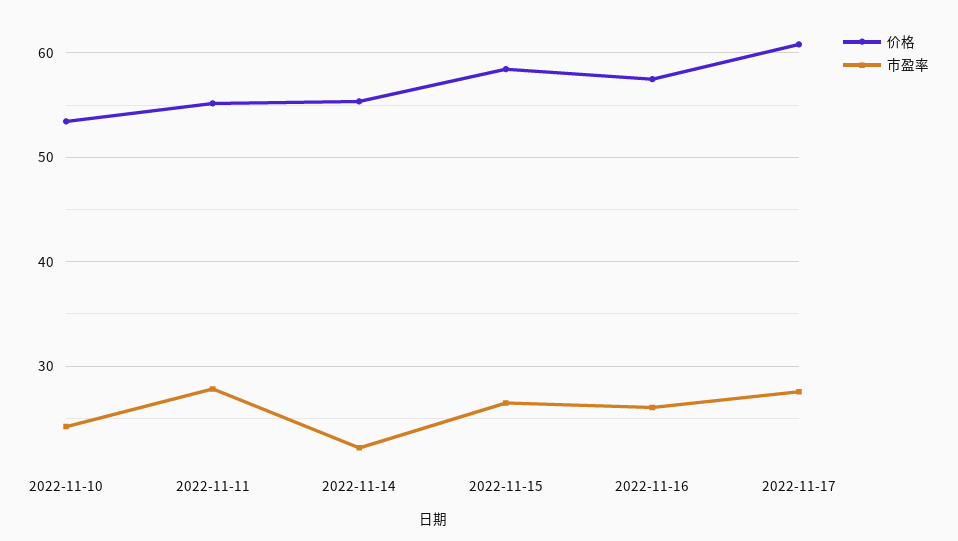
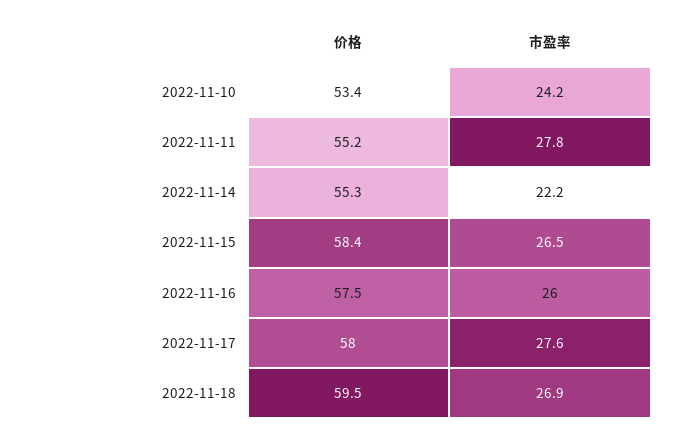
价格, 2022-11-17: 61 -> 58
价格, 2022-11-18: none -> 59.5
市盈率, 2022-11-18: none -> 26.9

